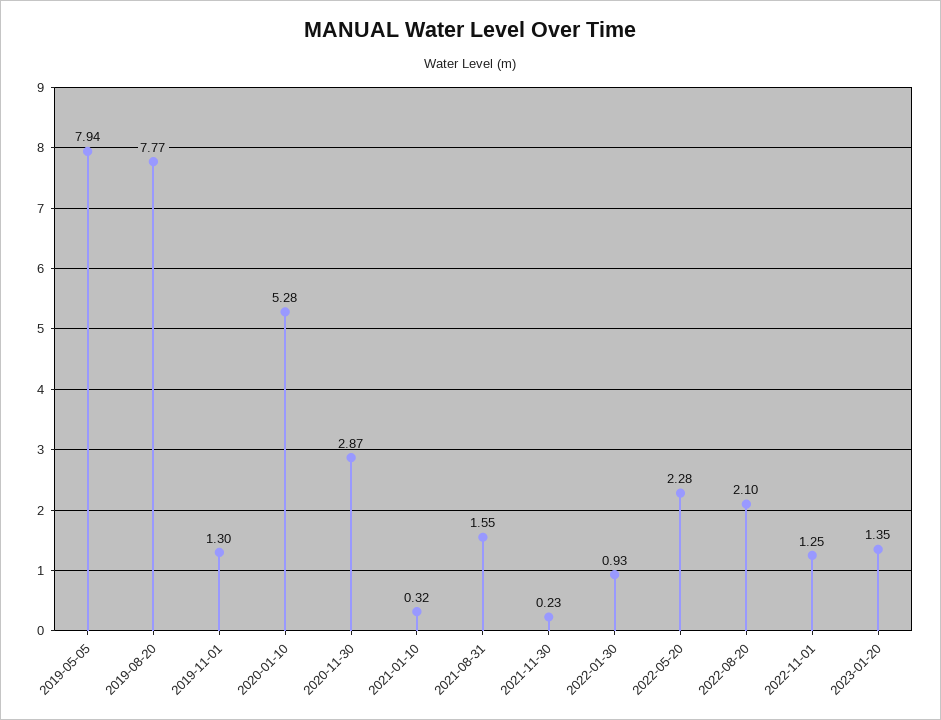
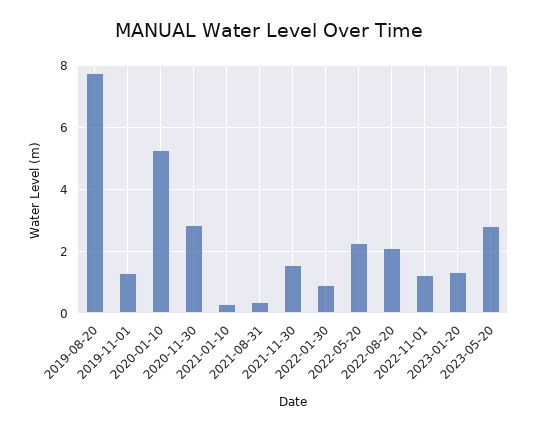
2019-05-05: 7.94 -> none
2021-08-31: 1.55 -> 0.4
2021-11-30: 0.23 -> 1.6
2023-05-20: none -> 2.8

